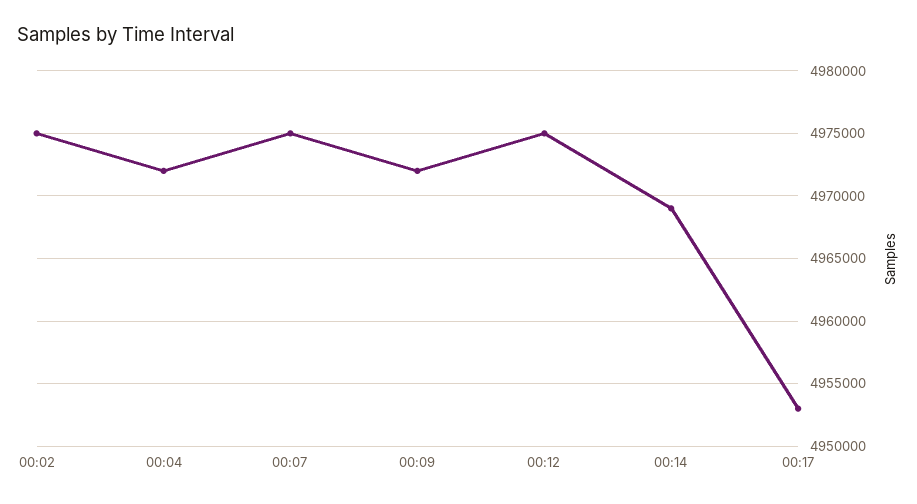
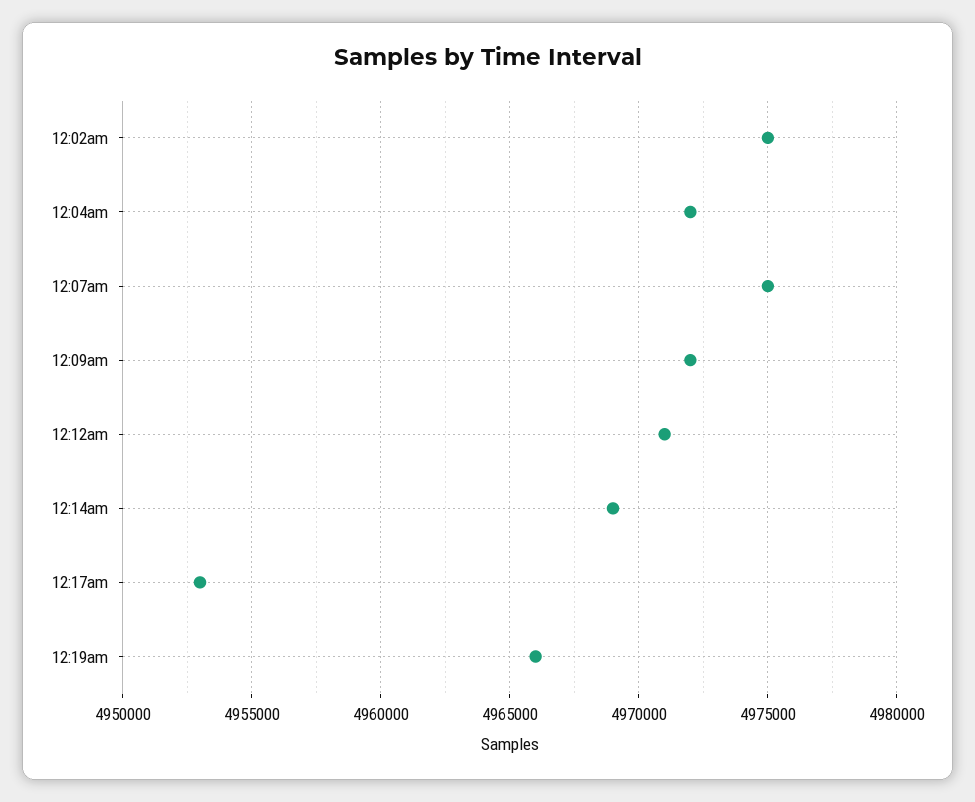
00:12: 4975000 -> 4971000
12:19am: none -> 4966000

